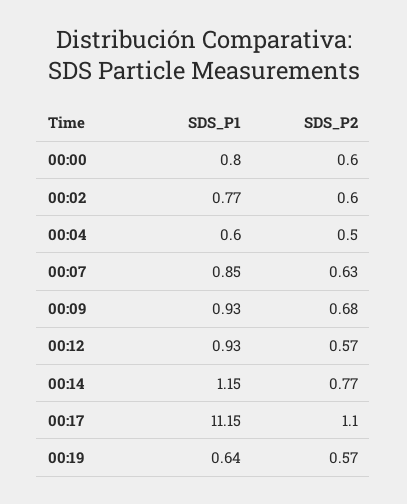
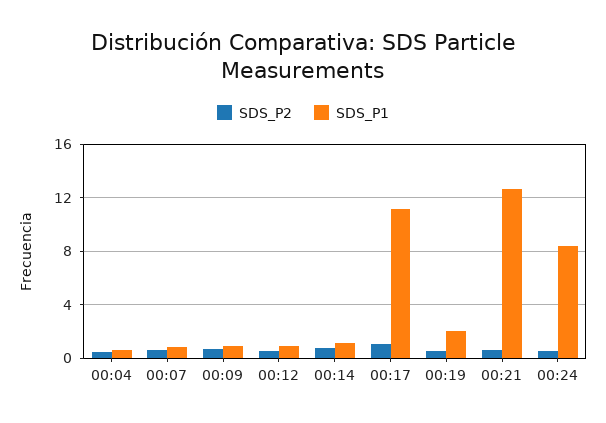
SDS_P1, 00:00: 0.8 -> none
SDS_P2, 00:00: 0.6 -> none
SDS_P1, 00:02: 0.77 -> none
SDS_P2, 00:02: 0.6 -> none
SDS_P1, 00:19: 0.64 -> 2
SDS_P2, 00:21: none -> 0.5
SDS_P1, 00:21: none -> 12.5
SDS_P2, 00:24: none -> 0.5
SDS_P1, 00:24: none -> 8.5

